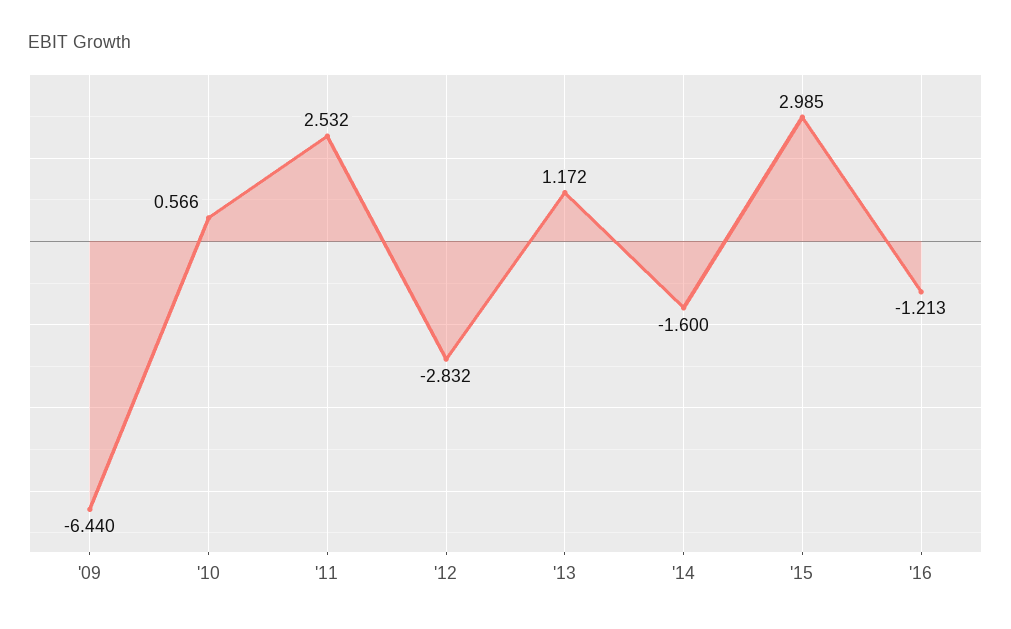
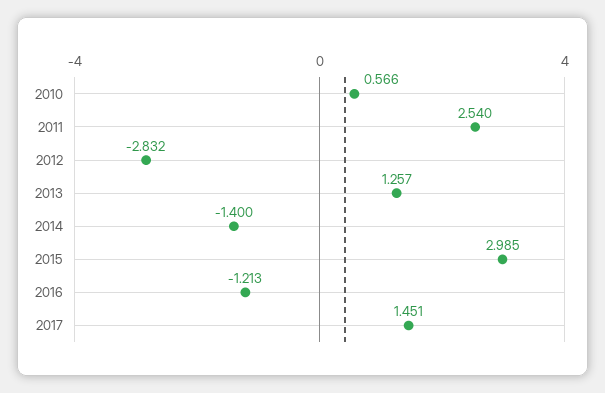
'09: -6.44 -> none
'11: 2.532 -> 2.54
'13: 1.172 -> 1.257
'14: -1.6 -> -1.4
2017: none -> 1.451

